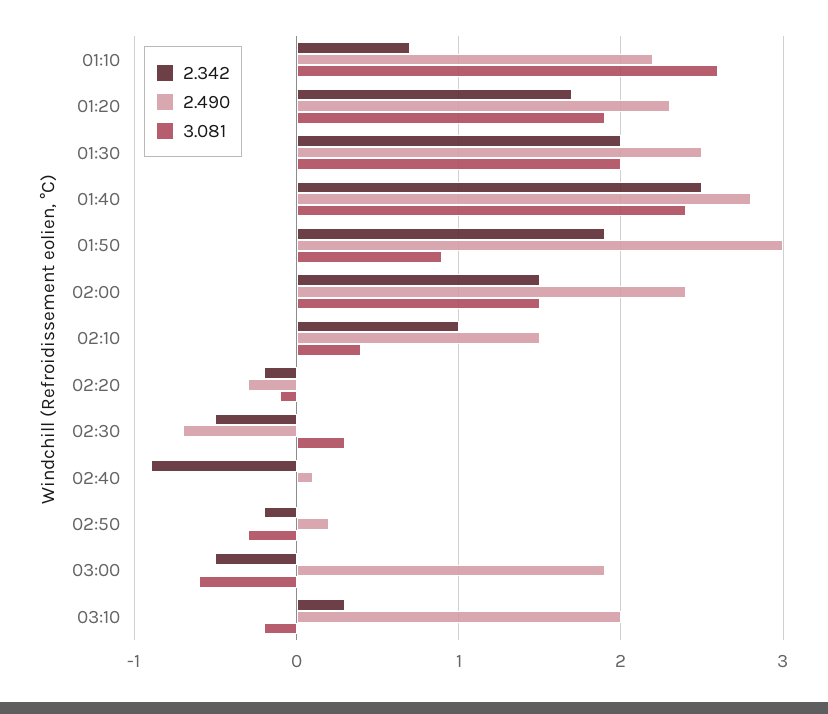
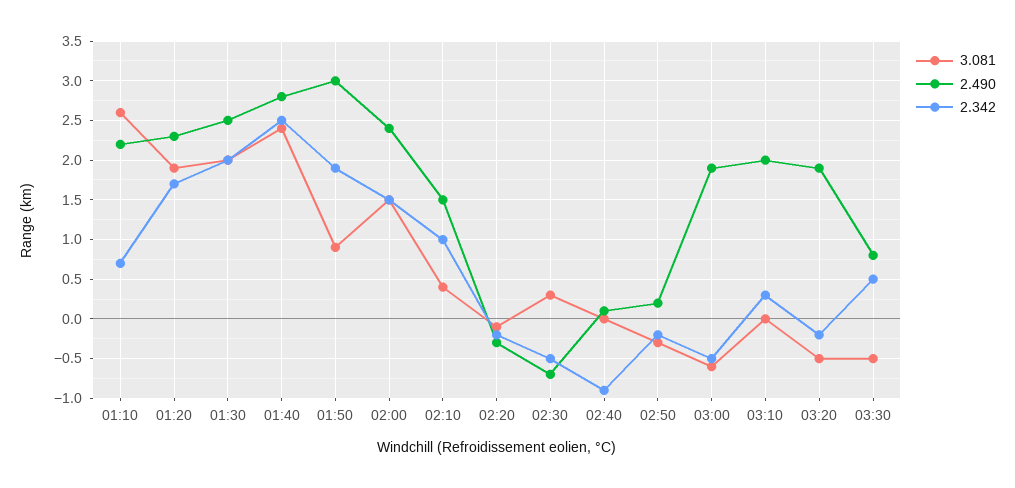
3.081, 03:10: -0.2 -> 0
3.081, 03:20: none -> -0.5
2.490, 03:20: none -> 1.9
2.342, 03:20: none -> -0.2
3.081, 03:30: none -> -0.5
2.490, 03:30: none -> 0.8
2.342, 03:30: none -> 0.5

